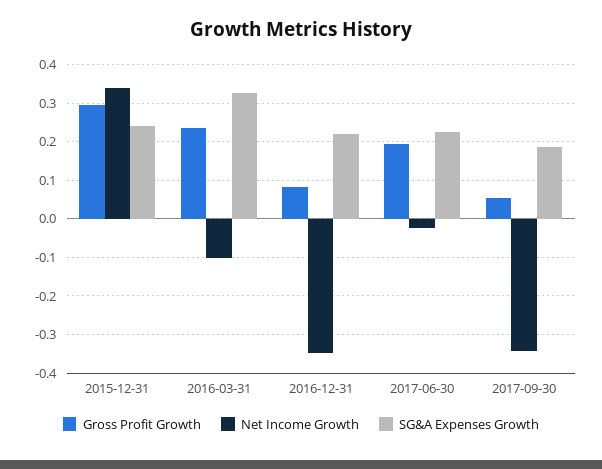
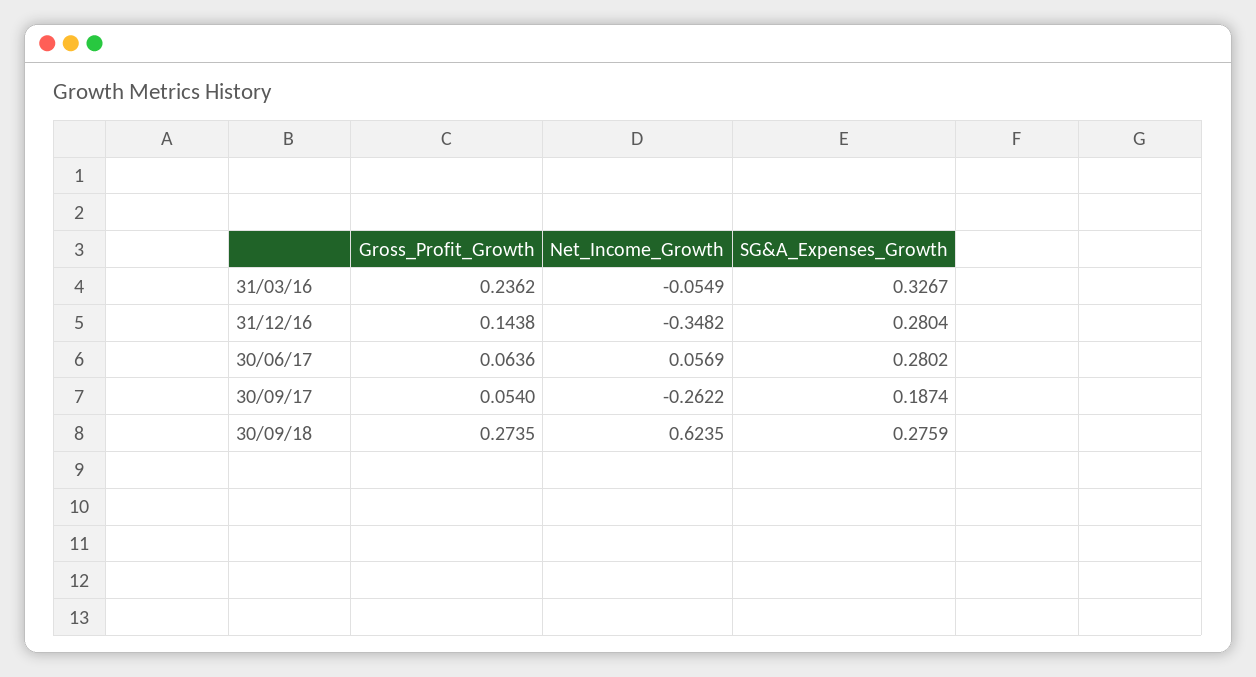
Gross Profit Growth, 2015-12-31: 0.3 -> none
Net Income Growth, 2015-12-31: 0.34 -> none
SG&A Expenses Growth, 2015-12-31: 0.24 -> none
Net Income Growth, 2016-03-31: -0.1 -> -0.0549
Gross Profit Growth, 2016-12-31: 0.08 -> 0.1438
SG&A Expenses Growth, 2016-12-31: 0.22 -> 0.2804
Gross Profit Growth, 2017-06-30: 0.2 -> 0.0636
Net Income Growth, 2017-06-30: -0.02 -> 0.0569
SG&A Expenses Growth, 2017-06-30: 0.22 -> 0.2802
Net Income Growth, 2017-09-30: -0.34 -> -0.2622
Gross Profit Growth, 30/09/18: none -> 0.2735
Net Income Growth, 30/09/18: none -> 0.6235
SG&A Expenses Growth, 30/09/18: none -> 0.2759

